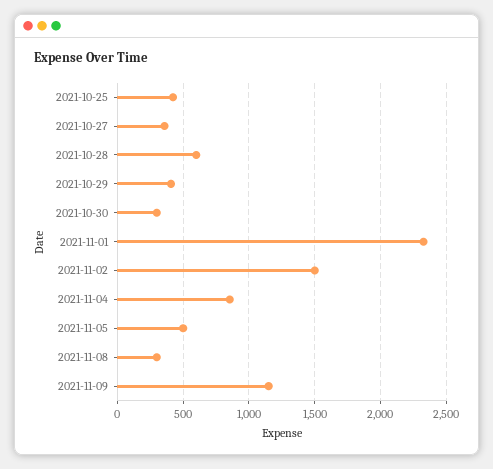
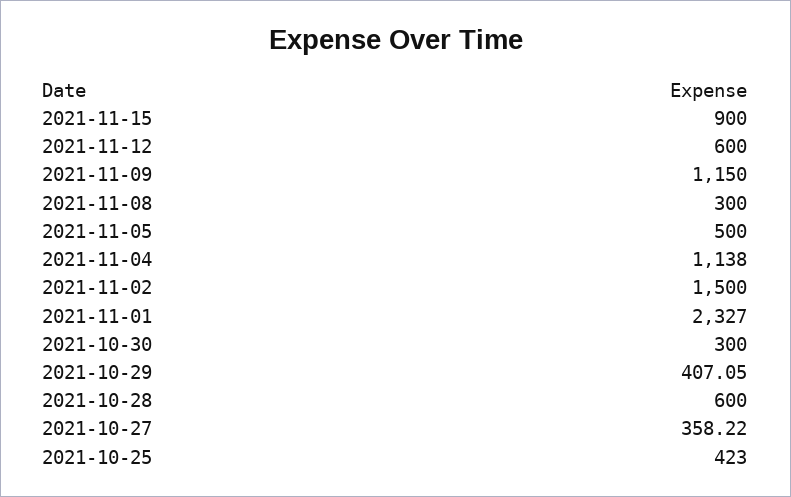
2021-11-04: 850 -> 1138
2021-11-15: none -> 900
2021-11-12: none -> 600

